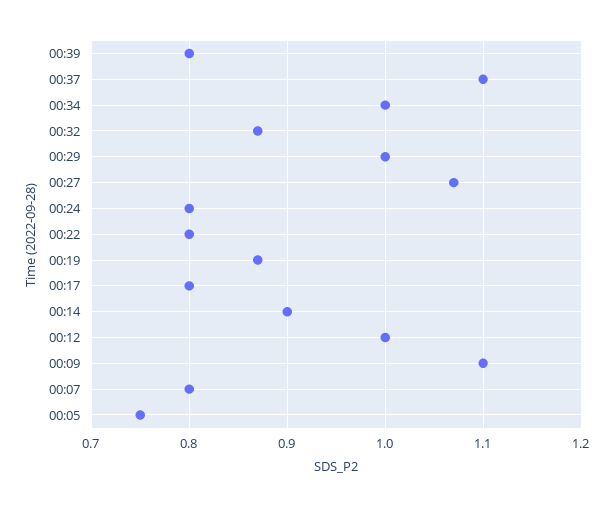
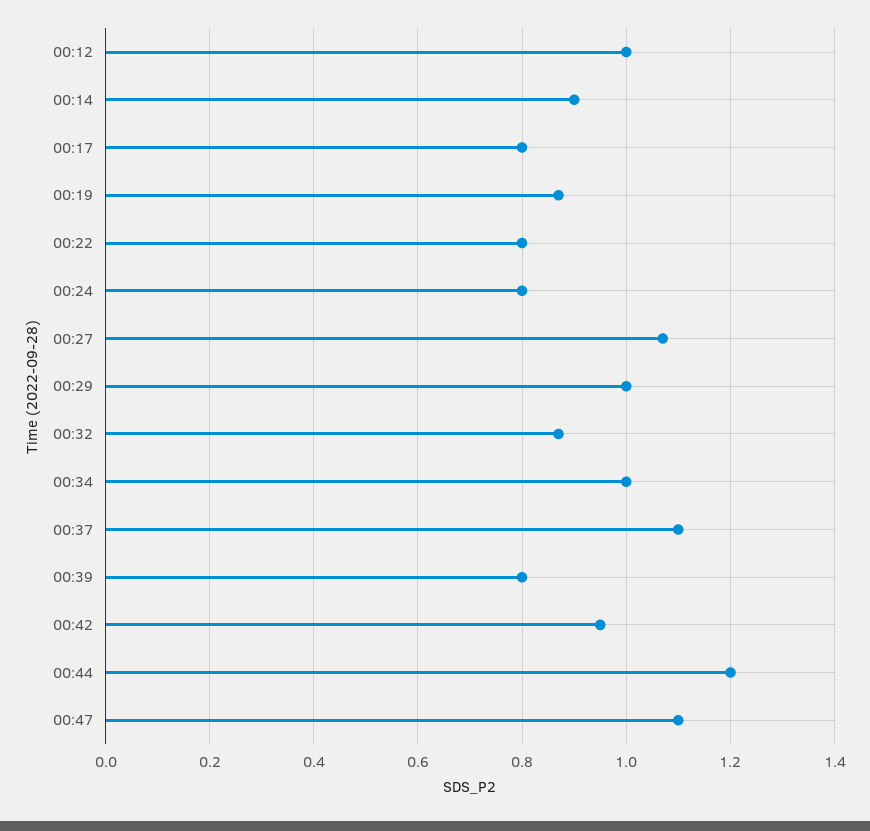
00:09: 1.1 -> none
00:07: 0.8 -> none
00:05: 0.75 -> none
00:42: none -> 0.95
00:44: none -> 1.2
00:47: none -> 1.1

